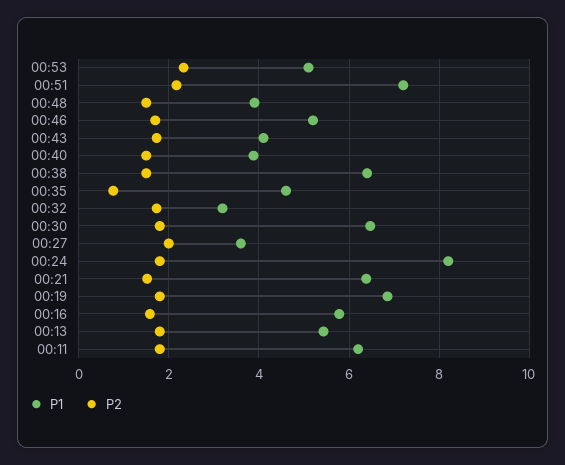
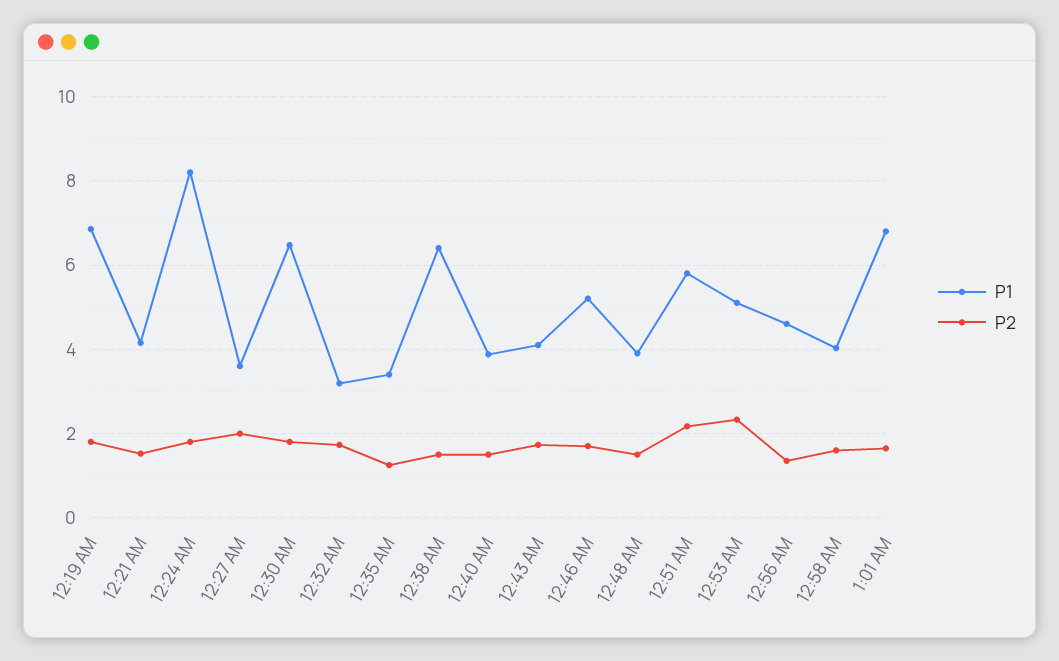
P1, 00:51: 7.2 -> 5.8
P1, 00:35: 4.6 -> 3.4
P2, 00:35: 0.8 -> 1.2
P1, 00:21: 6.4 -> 4.2
P1, 00:16: 5.8 -> none
P2, 00:16: 1.6 -> none
P1, 00:13: 5.4 -> none
P2, 00:13: 1.8 -> none
P1, 00:11: 6.2 -> none
P2, 00:11: 1.8 -> none
P1, 12:56 AM: none -> 4.6
P2, 12:56 AM: none -> 1.4
P1, 12:58 AM: none -> 4
P2, 12:58 AM: none -> 1.6
P1, 1:01 AM: none -> 6.8
P2, 1:01 AM: none -> 1.6

